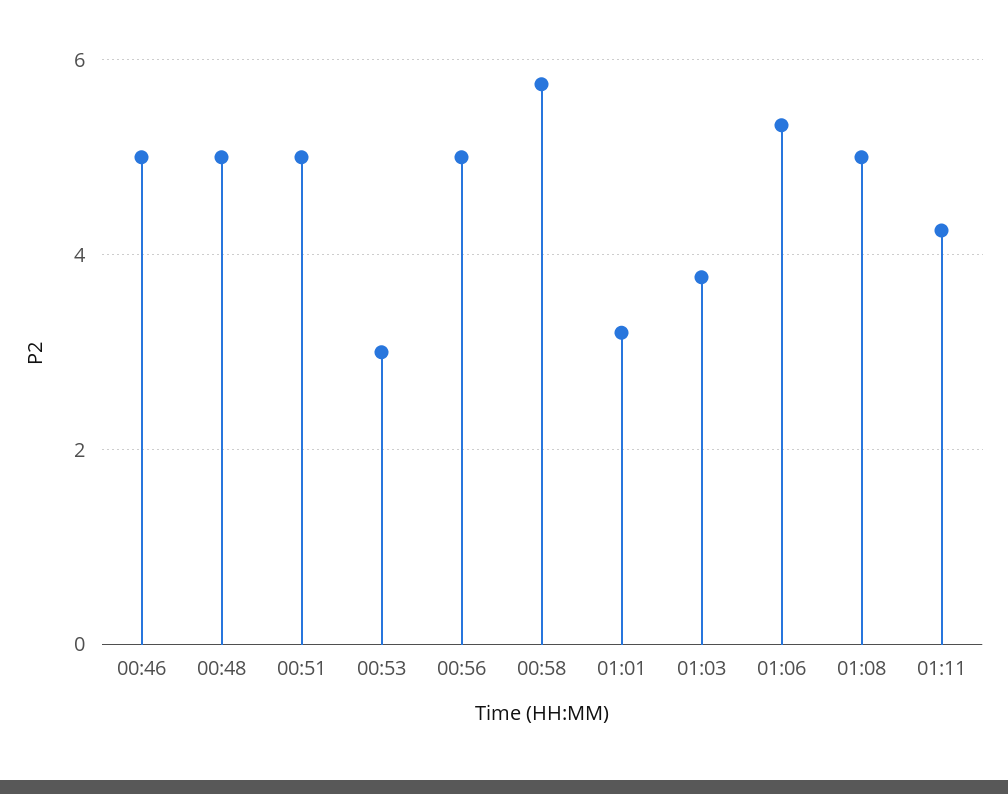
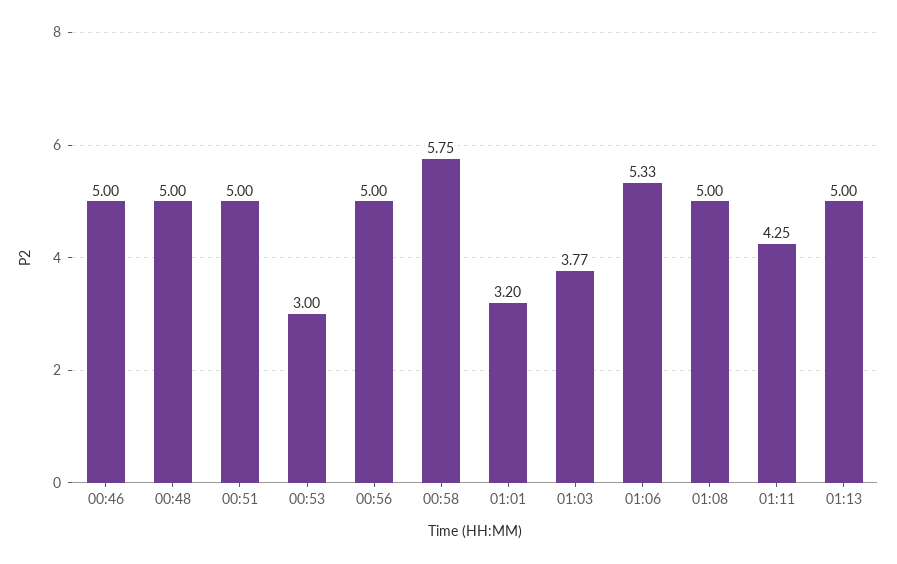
01:13: none -> 5

